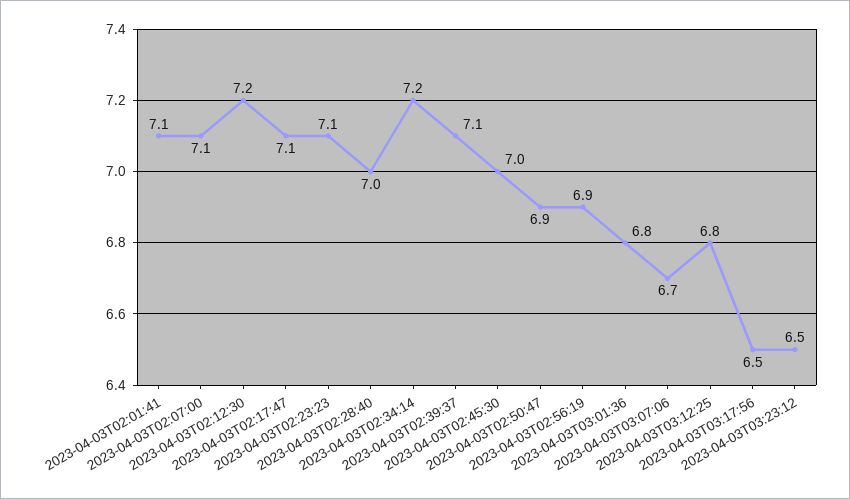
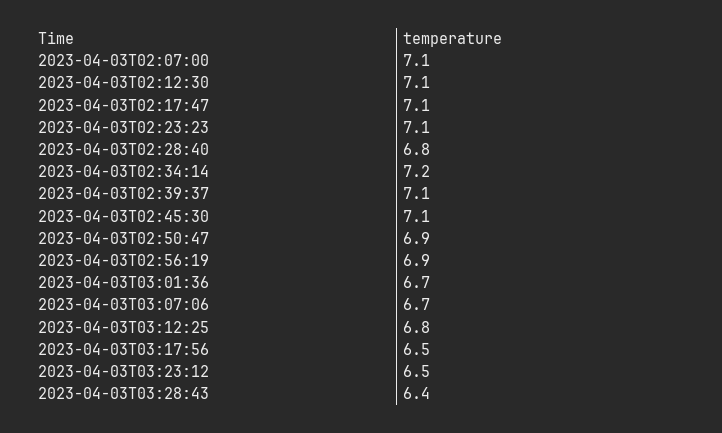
2023-04-03T02:01:41: 7.1 -> none
2023-04-03T02:12:30: 7.2 -> 7.1
2023-04-03T02:28:40: 7 -> 6.8
2023-04-03T02:45:30: 7 -> 7.1
2023-04-03T03:01:36: 6.8 -> 6.7
2023-04-03T03:28:43: none -> 6.4

